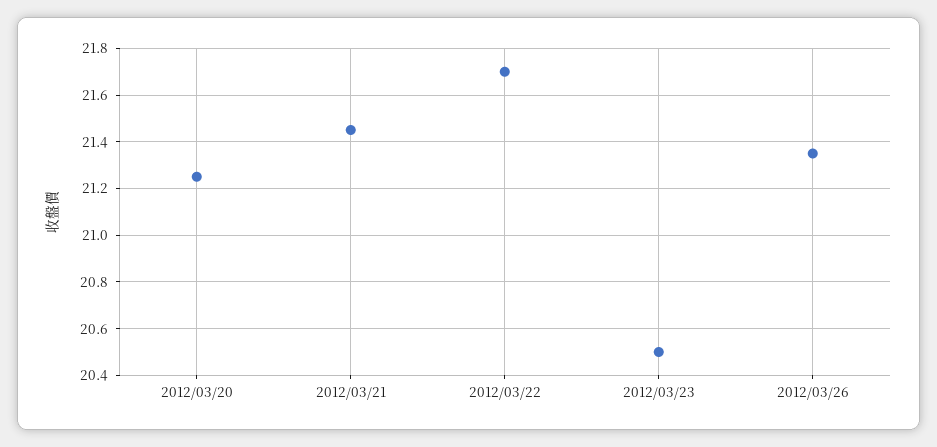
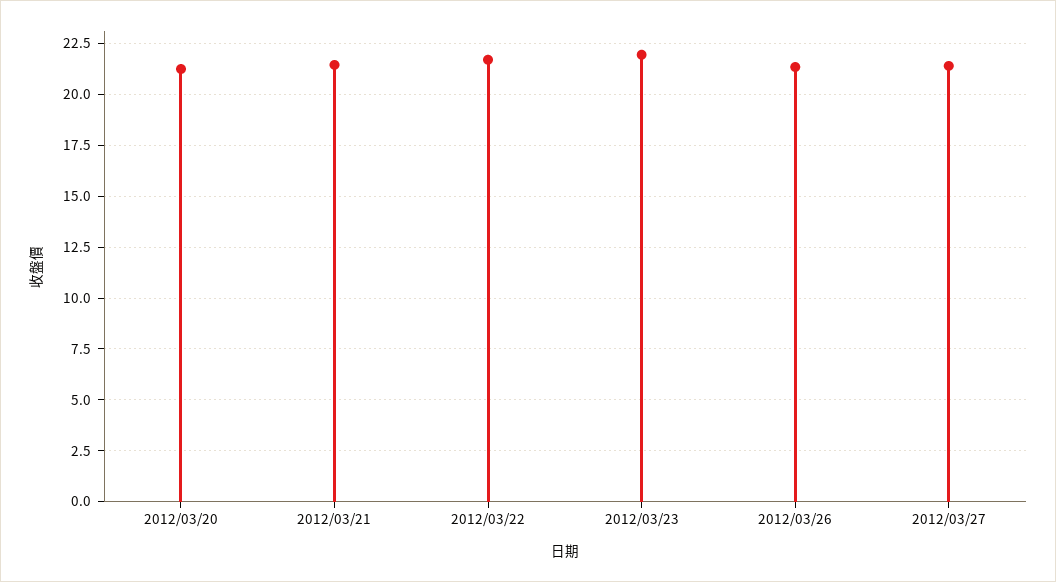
2012/03/23: 20.5 -> 22
2012/03/27: none -> 21.5

